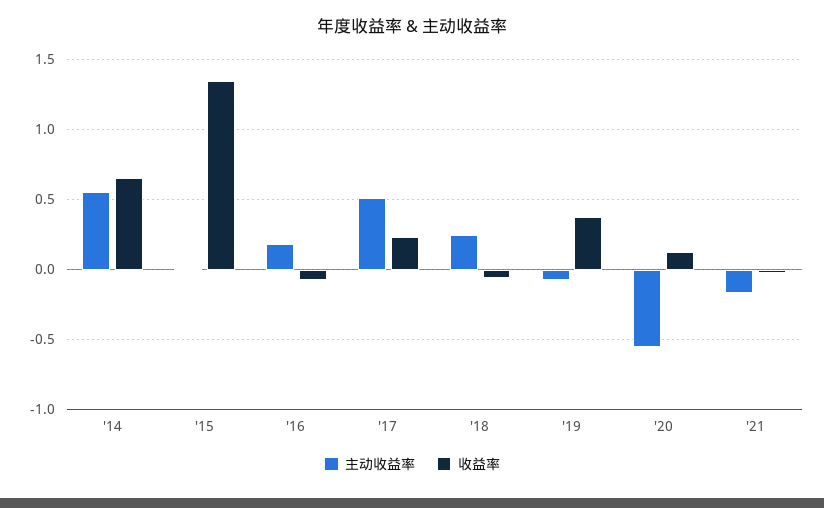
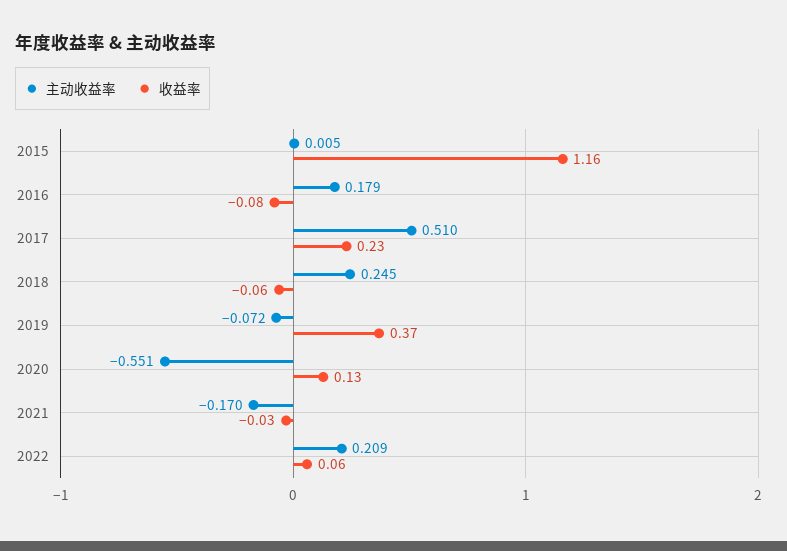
主动收益率, '14: 0.55 -> none
收益率, '14: 0.65 -> none
收益率, '15: 1.35 -> 1.16
主动收益率, 2022: none -> 0.209
收益率, 2022: none -> 0.06

